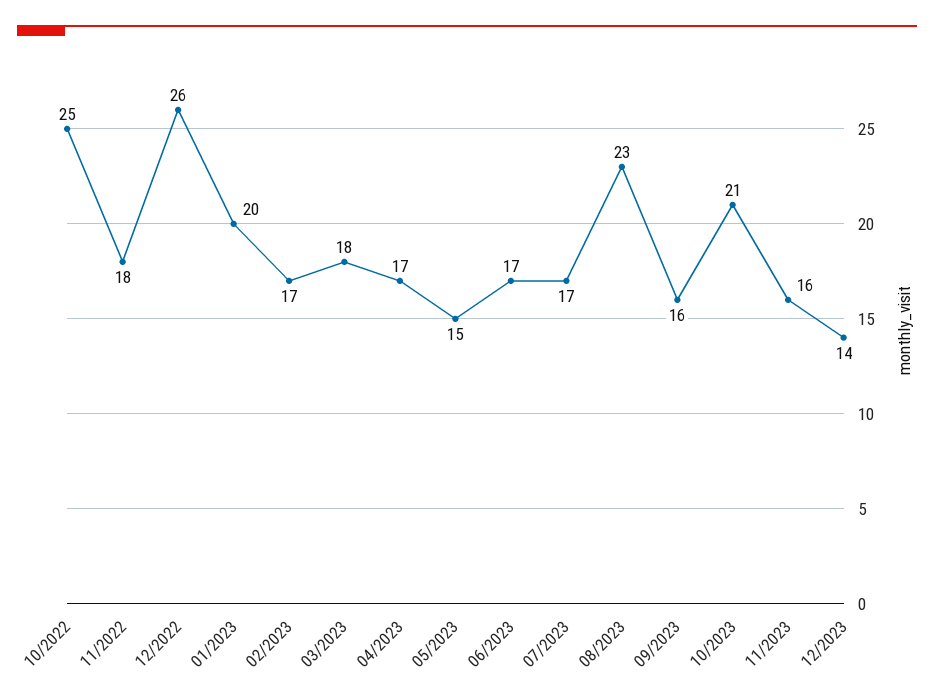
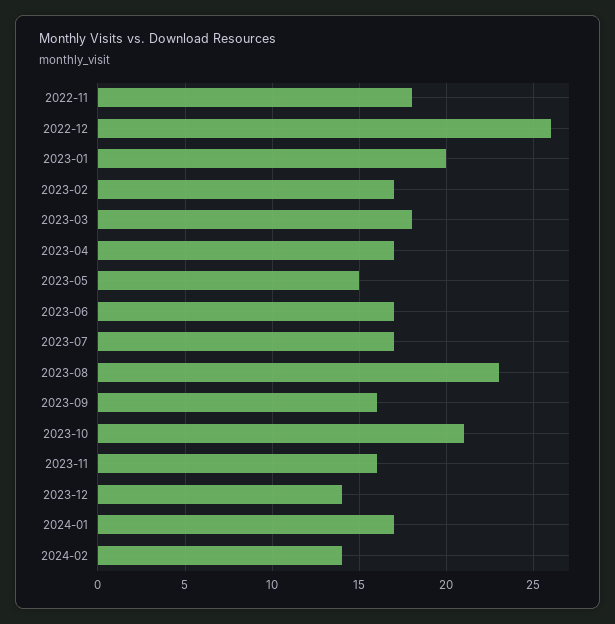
10/2022: 25 -> none
2024-01: none -> 17
2024-02: none -> 14

